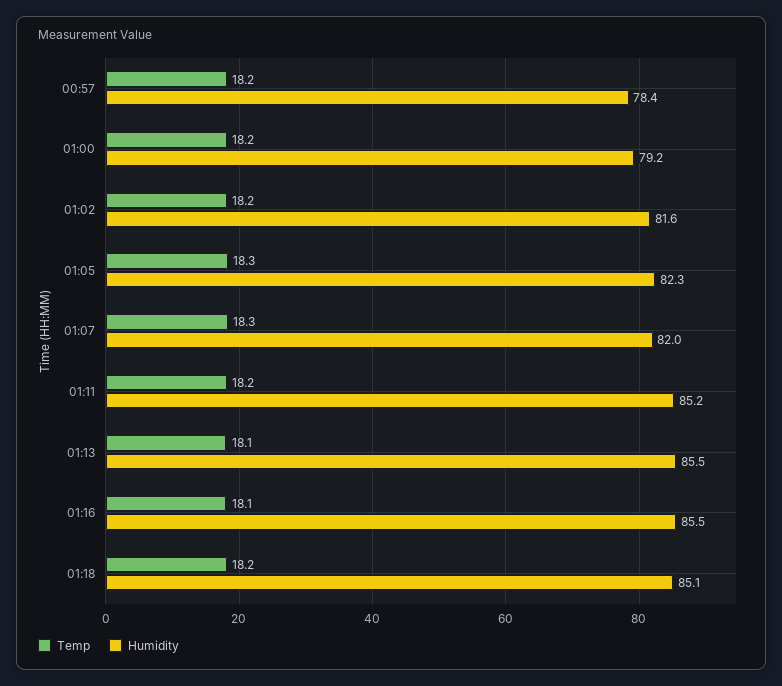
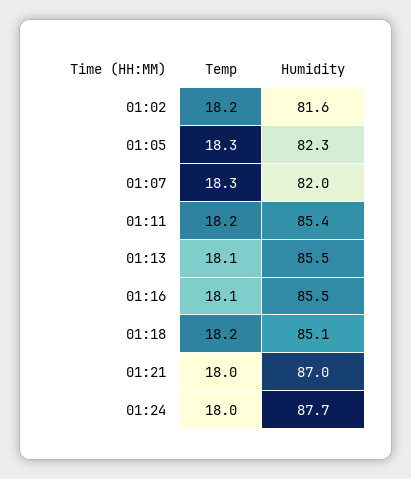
Temp, 00:57: 18.2 -> none
Humidity, 00:57: 78.4 -> none
Temp, 01:00: 18.2 -> none
Humidity, 01:00: 79.2 -> none
Humidity, 01:11: 85.2 -> 85.4
Temp, 01:21: none -> 18
Humidity, 01:21: none -> 87
Temp, 01:24: none -> 18
Humidity, 01:24: none -> 87.7

